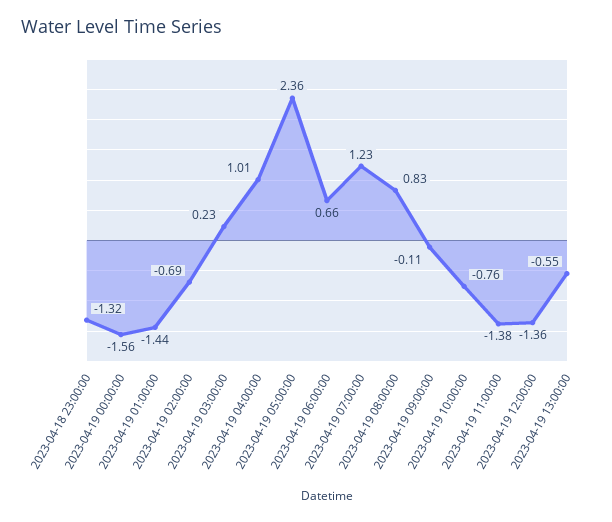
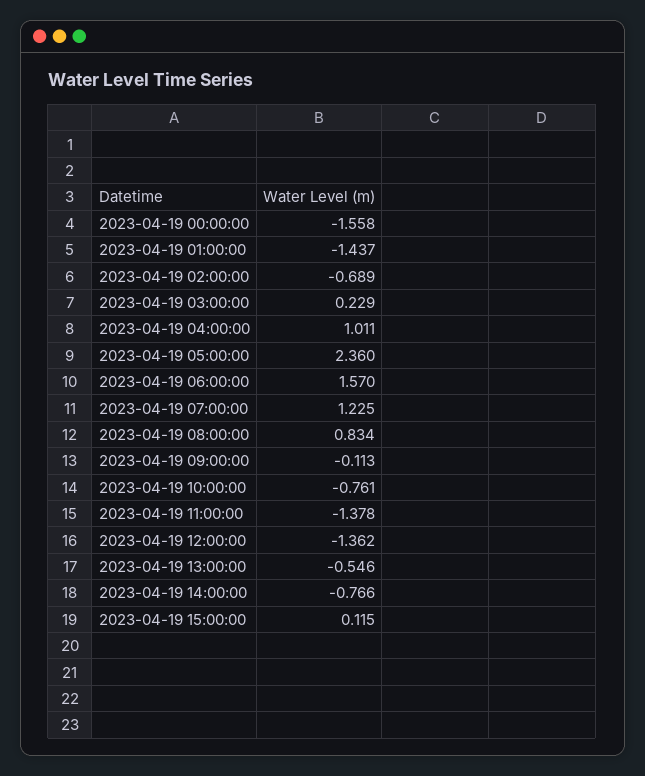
2023-04-18 23:00:00: -1.32 -> none
2023-04-19 06:00:00: 0.66 -> 1.57
2023-04-19 14:00:00: none -> -0.766
2023-04-19 15:00:00: none -> 0.115

